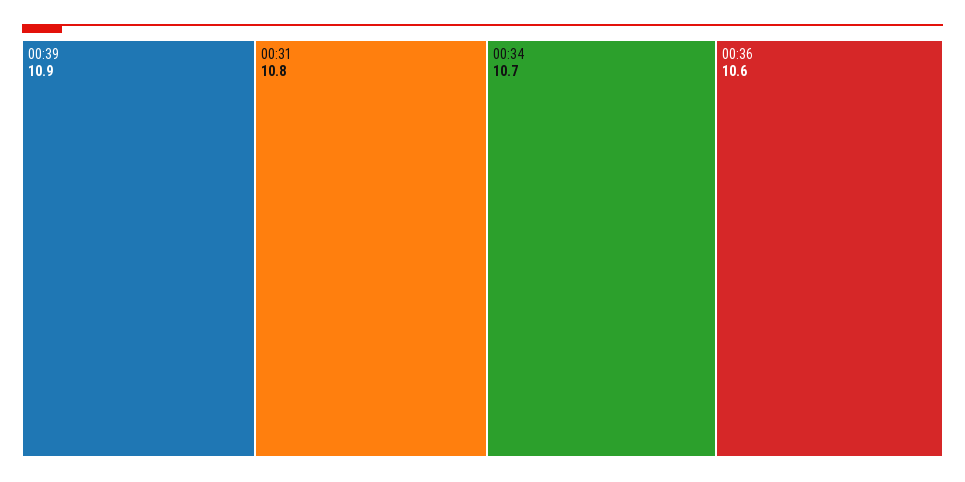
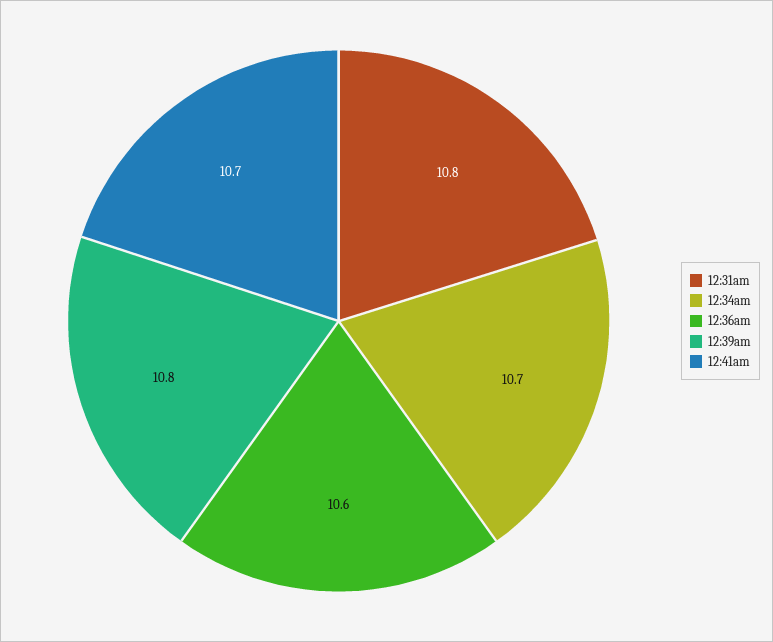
00:39: 10.9 -> 10.8
12:41am: none -> 10.7

